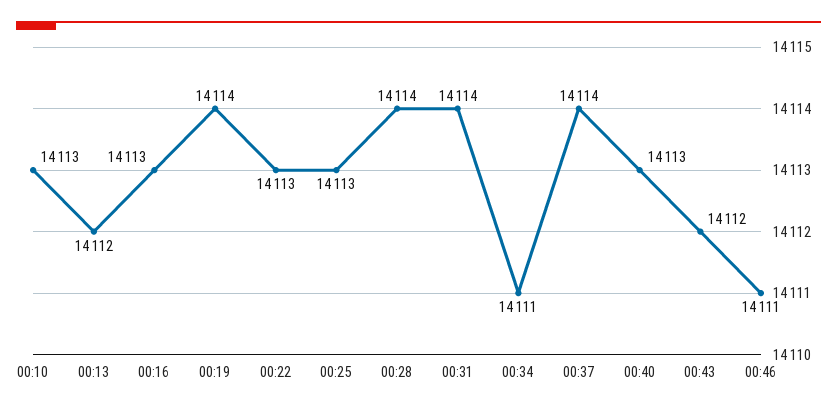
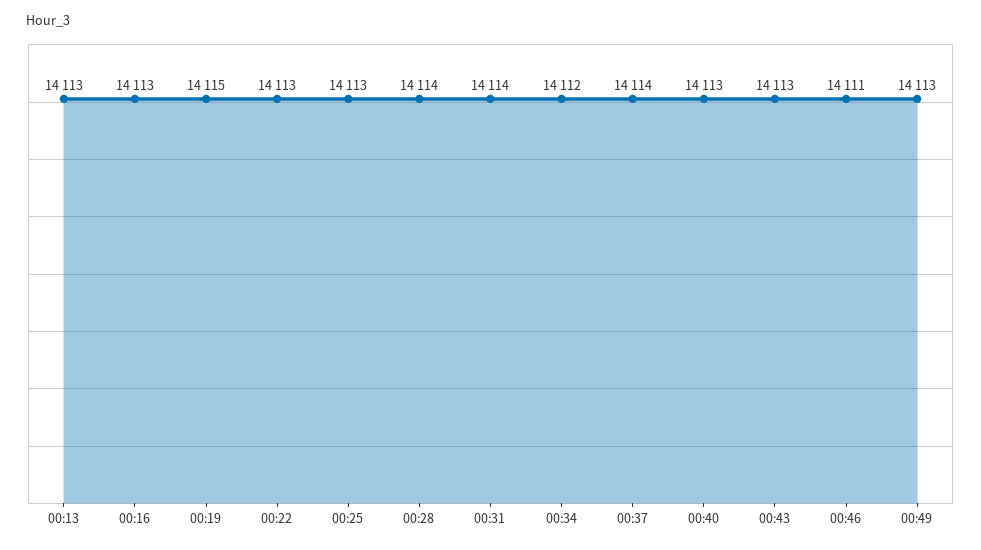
00:10: 14113 -> none
00:13: 14112 -> 14113
00:19: 14114 -> 14115
00:34: 14111 -> 14112
00:43: 14112 -> 14113
00:49: none -> 14113

